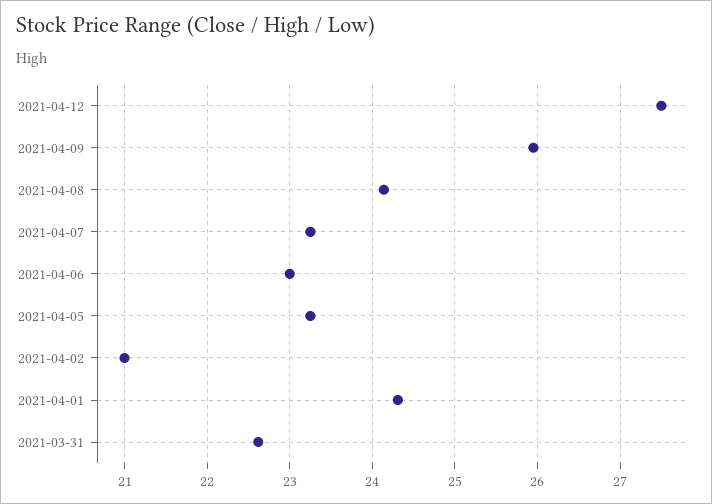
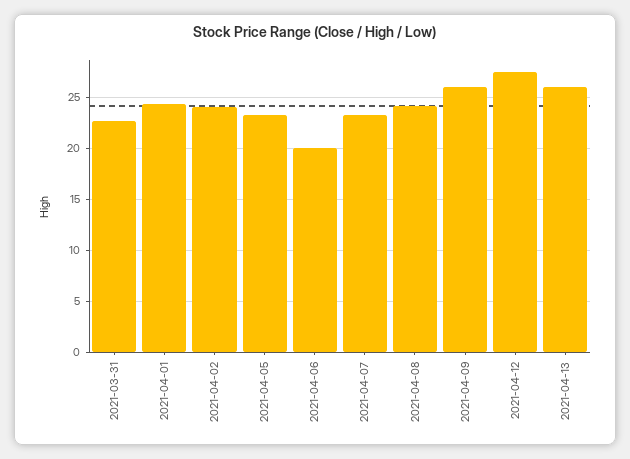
2021-04-06: 23 -> 20
2021-04-02: 21 -> 24
2021-04-13: none -> 26

